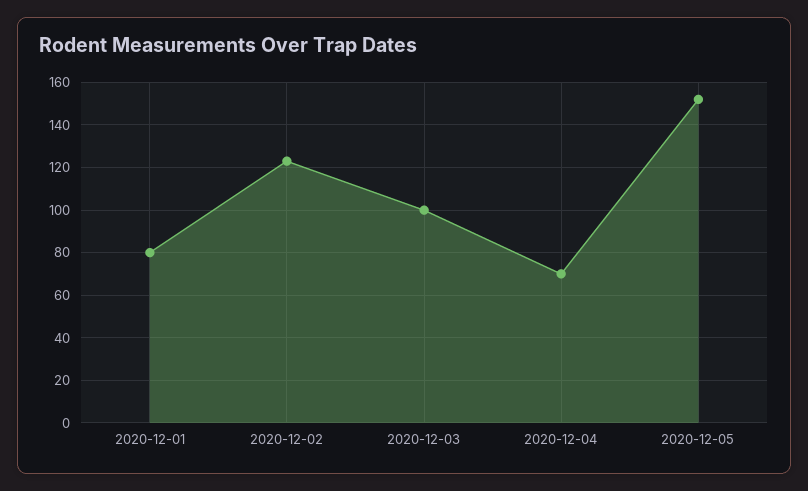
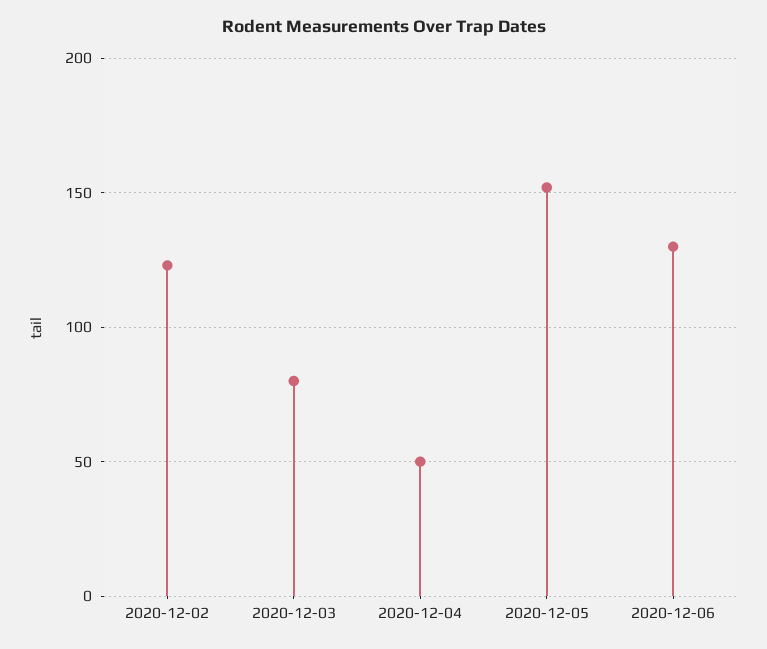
2020-12-01: 80 -> none
2020-12-03: 100 -> 80
2020-12-04: 70 -> 50
2020-12-06: none -> 130

